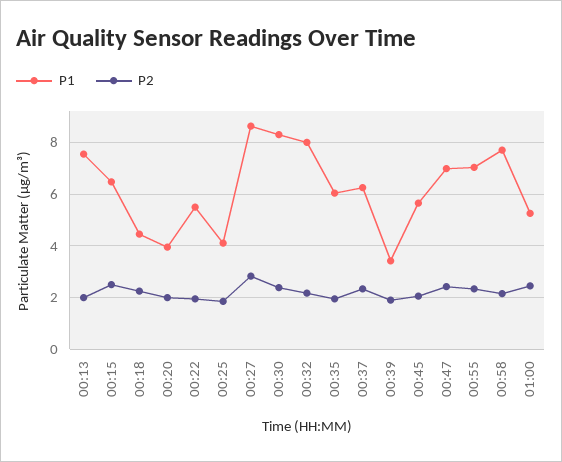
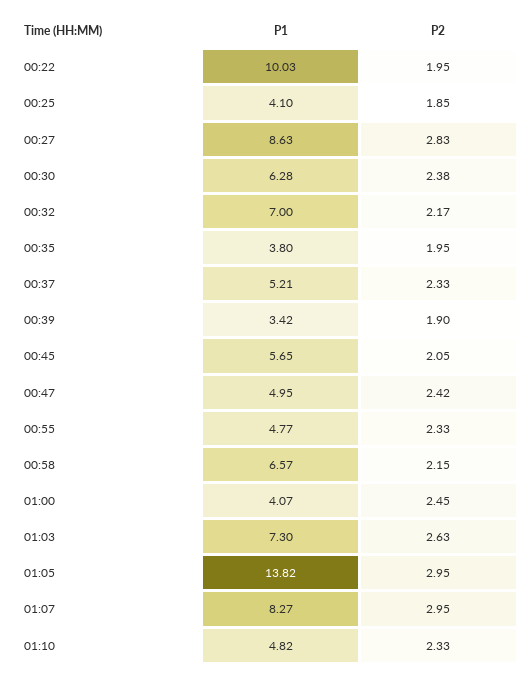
P1, 00:13: 7.5 -> none
P2, 00:13: 2 -> none
P1, 00:15: 6.5 -> none
P2, 00:15: 2.5 -> none
P1, 00:18: 4.5 -> none
P2, 00:18: 2.25 -> none
P1, 00:20: 4 -> none
P2, 00:20: 2 -> none
P1, 00:22: 5.5 -> 10.03
P1, 00:30: 8.25 -> 6.28
P1, 00:32: 8 -> 7
P1, 00:35: 6 -> 3.8
P1, 00:37: 6.25 -> 5.21
P1, 00:47: 7 -> 4.95
P1, 00:55: 7 -> 4.77
P1, 00:58: 7.75 -> 6.57
P1, 01:00: 5.25 -> 4.07
P1, 01:03: none -> 7.3
P2, 01:03: none -> 2.63
P1, 01:05: none -> 13.82
P2, 01:05: none -> 2.95
P1, 01:07: none -> 8.27
P2, 01:07: none -> 2.95
P1, 01:10: none -> 4.82
P2, 01:10: none -> 2.33

